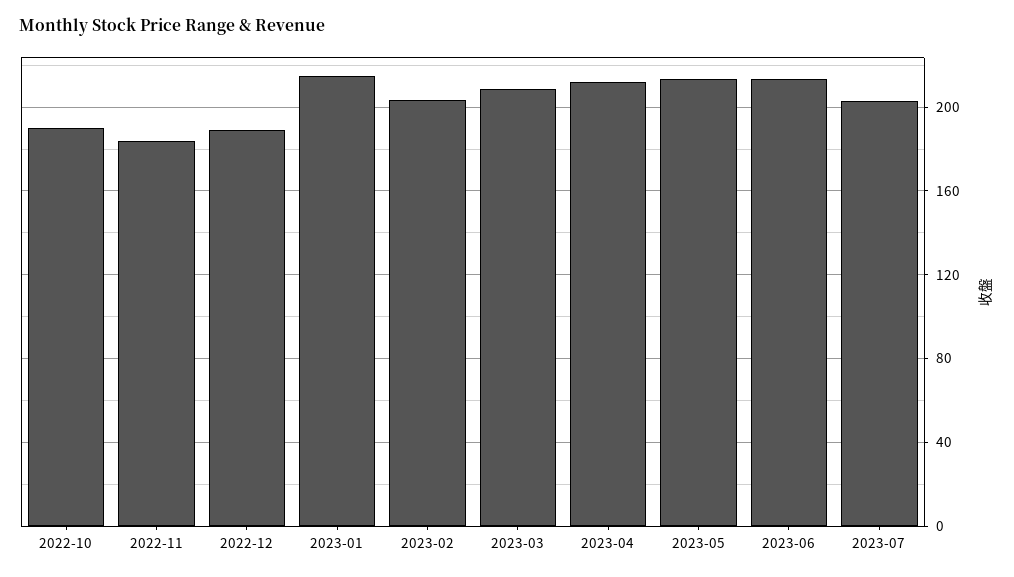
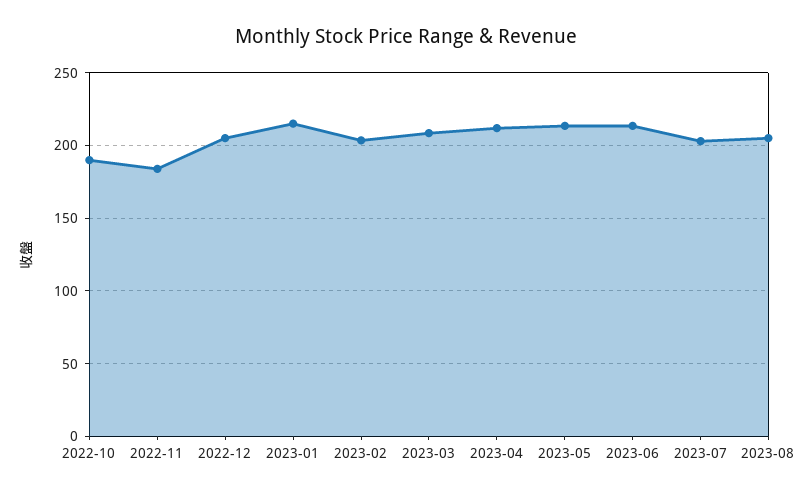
2022-12: 190 -> 205
2023-08: none -> 205

